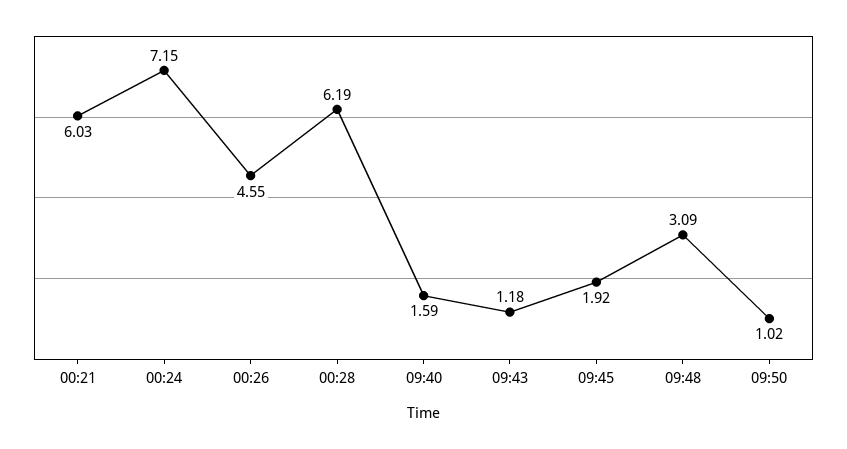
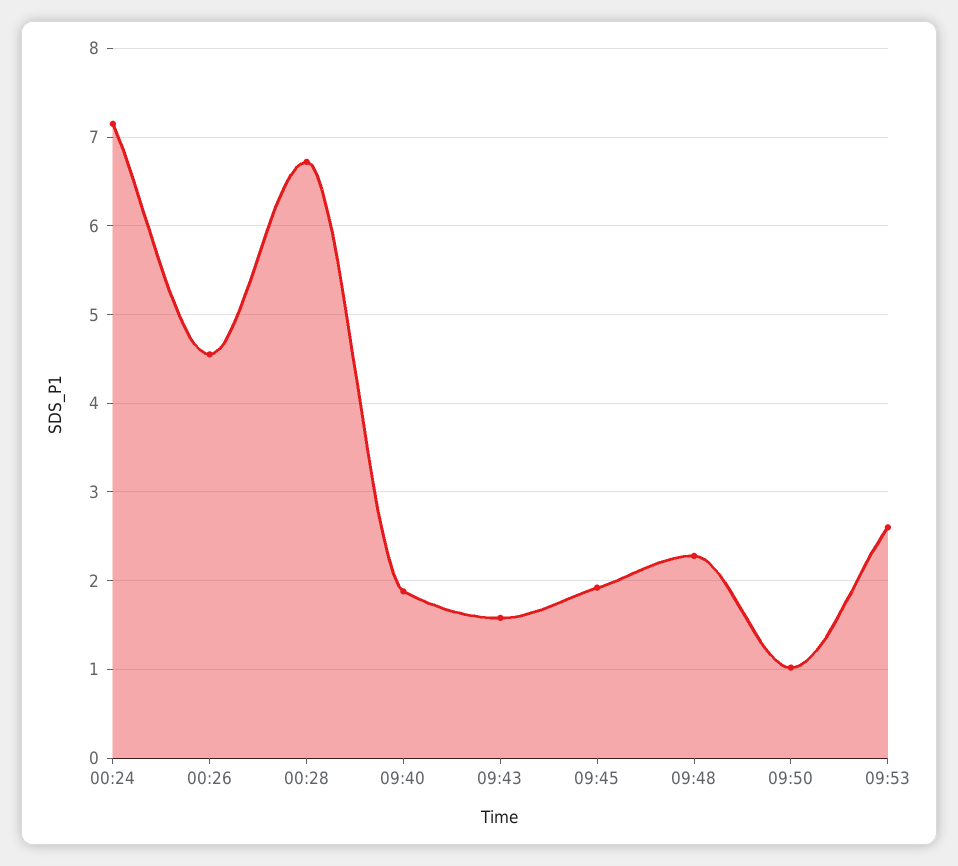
00:21: 6.03 -> none
00:28: 6.19 -> 6.7
09:40: 1.59 -> 1.9
09:43: 1.18 -> 1.6
09:48: 3.09 -> 2.3
09:53: none -> 2.6

